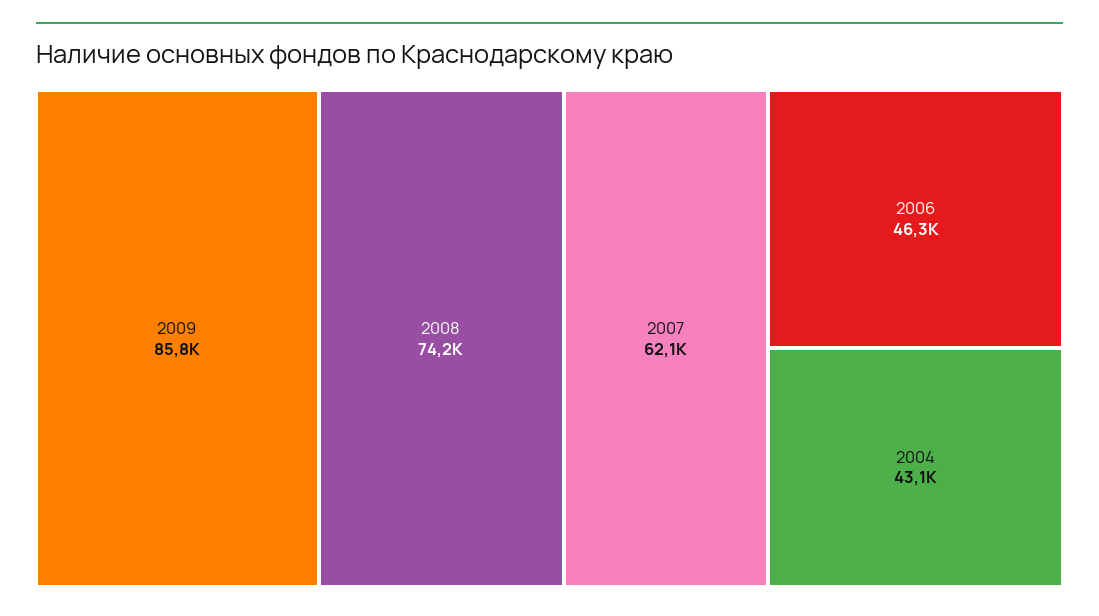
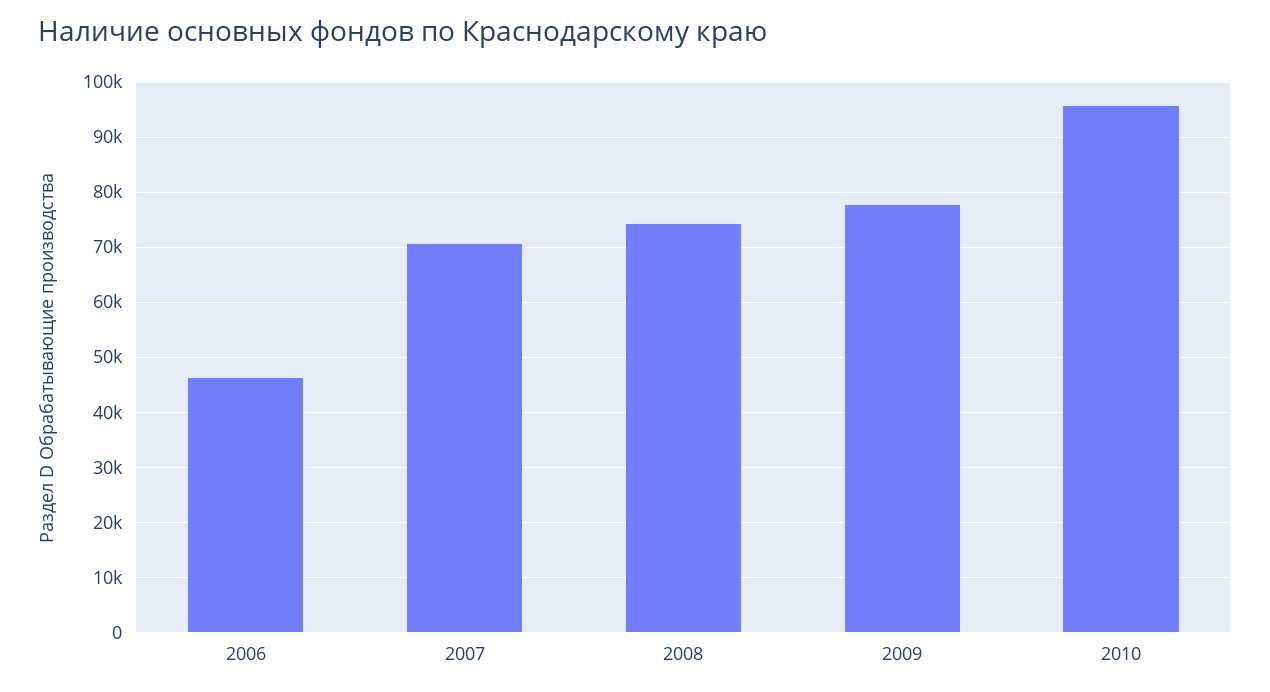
2009: 85800 -> 78000
2007: 62100 -> 70000
2004: 43100 -> none
2010: none -> 96000

